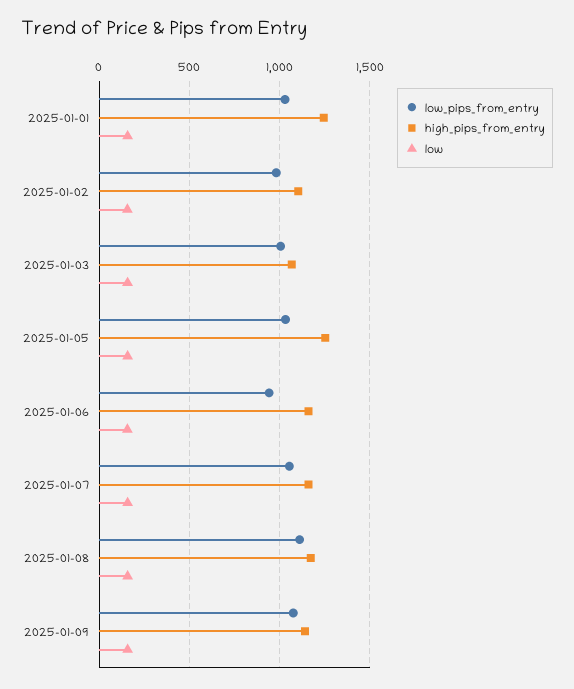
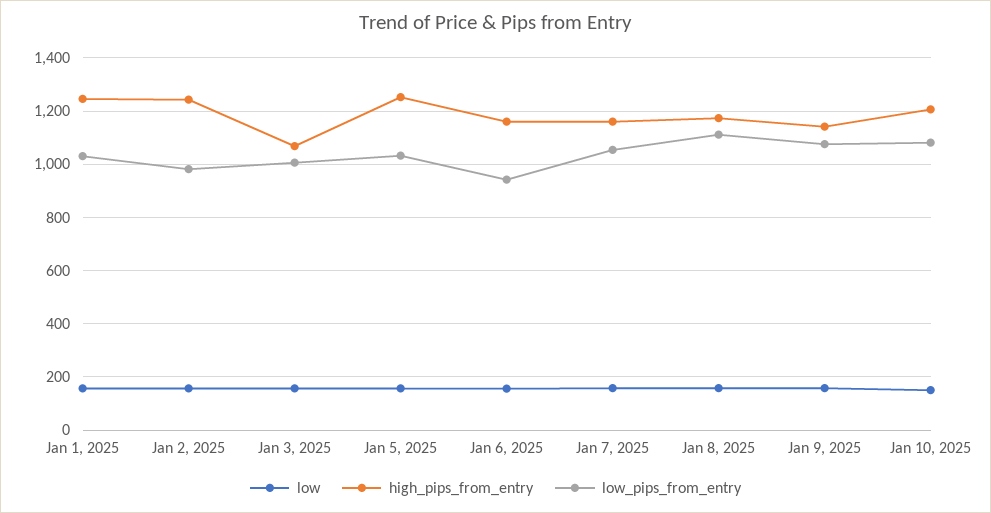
high_pips_from_entry, 2025-01-02: 1100 -> 1250
low, Jan 10, 2025: none -> 150
high_pips_from_entry, Jan 10, 2025: none -> 1200
low_pips_from_entry, Jan 10, 2025: none -> 1075

